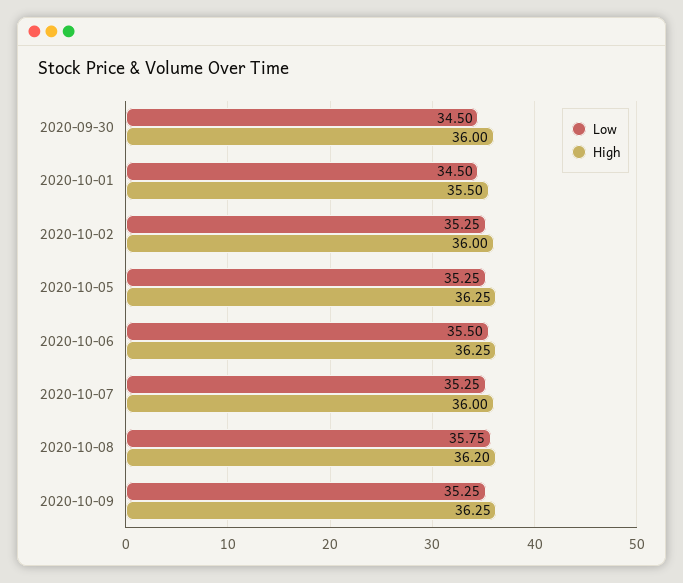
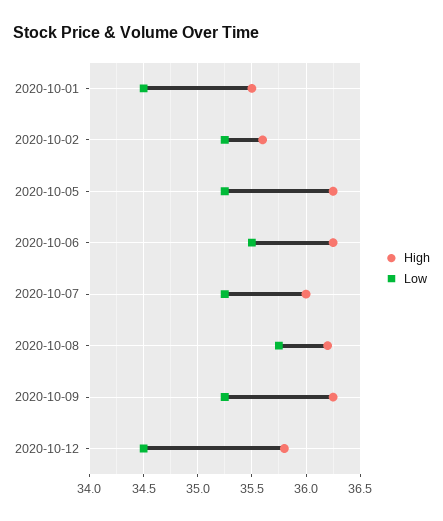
Low, 2020-09-30: 34.5 -> none
High, 2020-09-30: 36 -> none
High, 2020-10-02: 36 -> 35.6
High, 2020-10-12: none -> 35.8
Low, 2020-10-12: none -> 34.5

